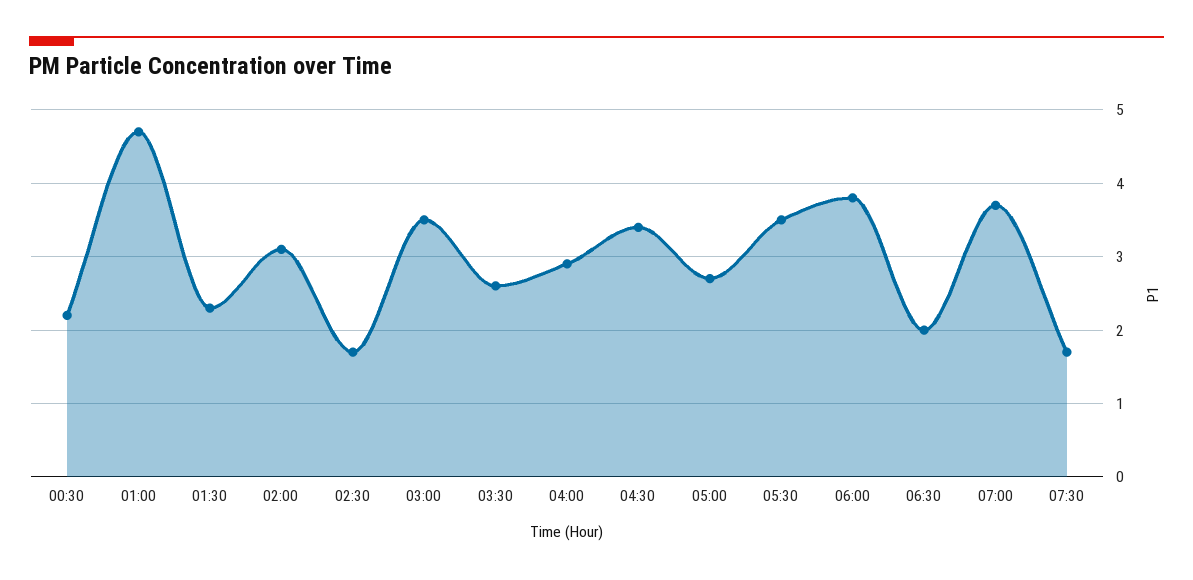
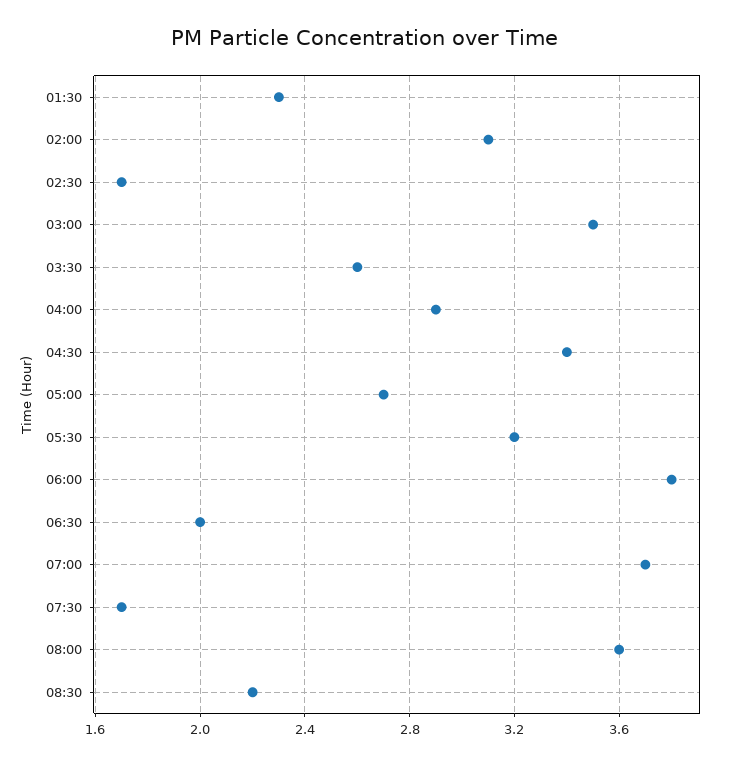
00:30: 2.2 -> none
01:00: 4.7 -> none
05:30: 3.5 -> 3.2
08:00: none -> 3.6
08:30: none -> 2.2

